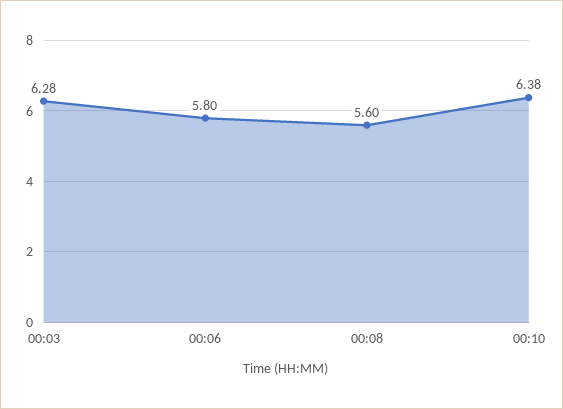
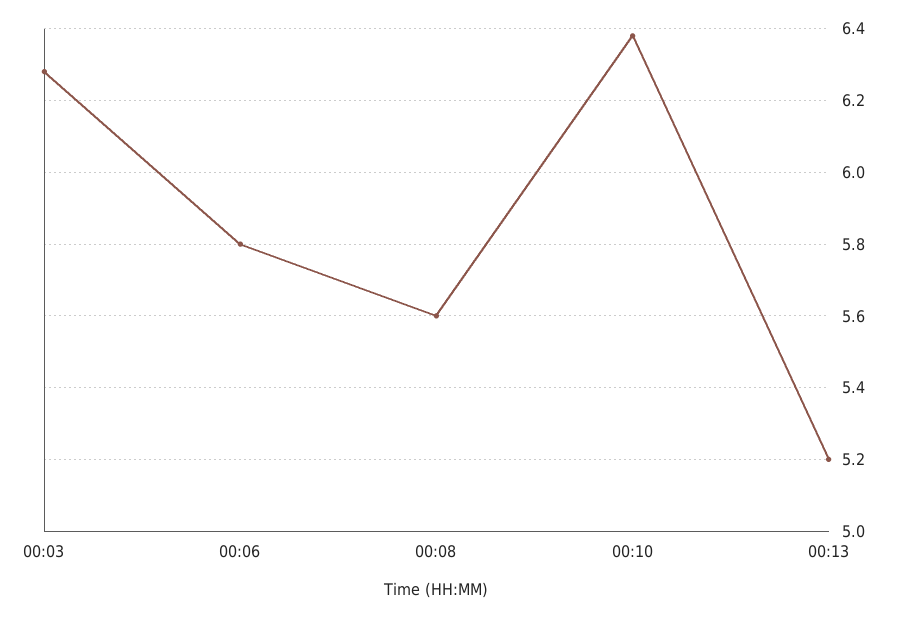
00:13: none -> 5.2

